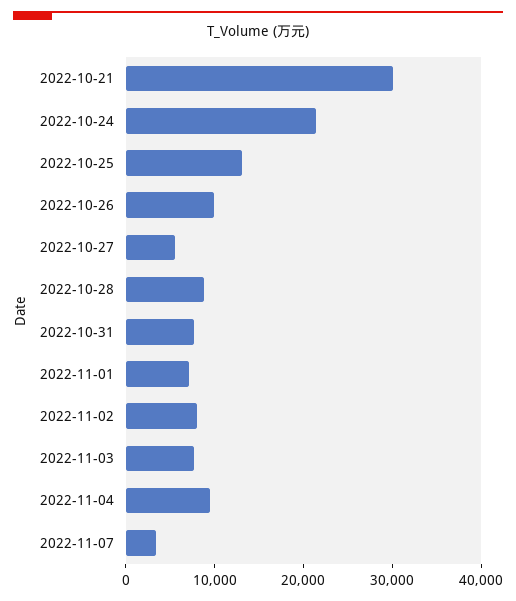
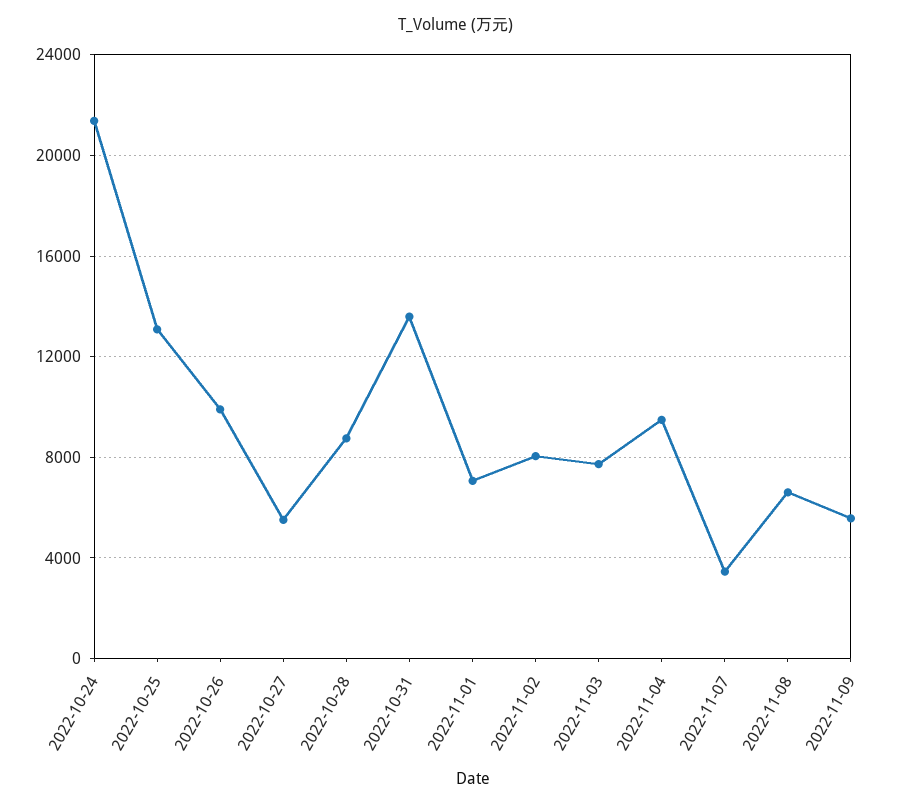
2022-10-21: 30000 -> none
2022-10-31: 8000 -> 13500
2022-11-08: none -> 6500
2022-11-09: none -> 5500

